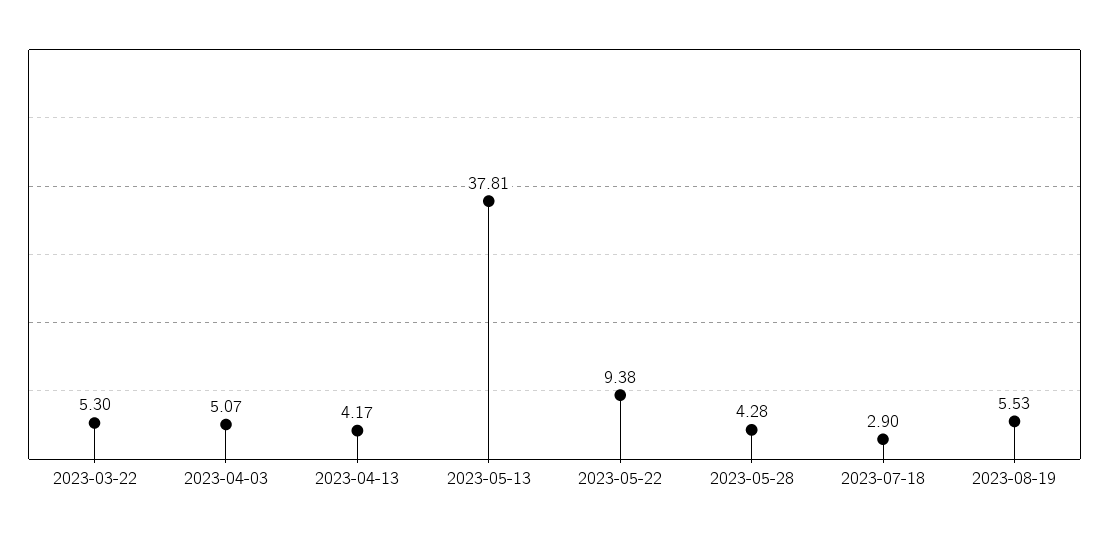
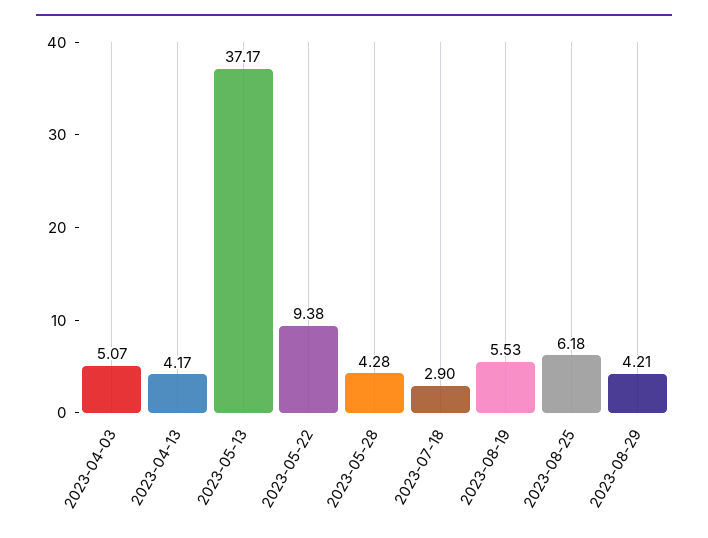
2023-03-22: 5.3 -> none
2023-05-13: 37.81 -> 37.17
2023-08-25: none -> 6.18
2023-08-29: none -> 4.21

